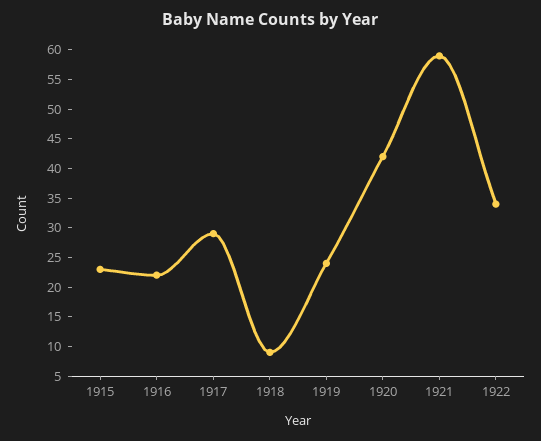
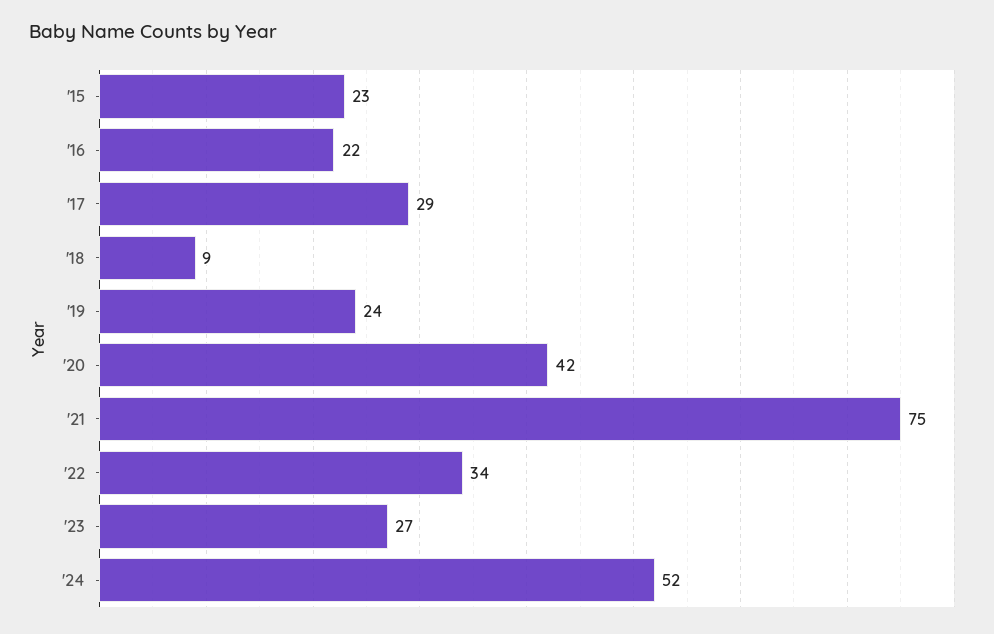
1921: 60 -> 75
'23: none -> 27
'24: none -> 52

